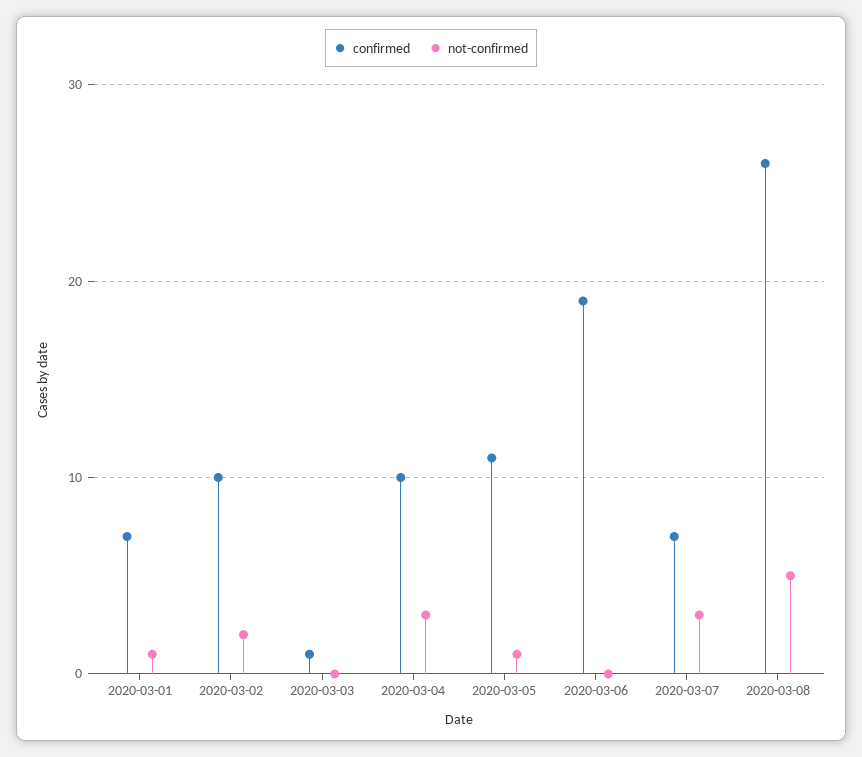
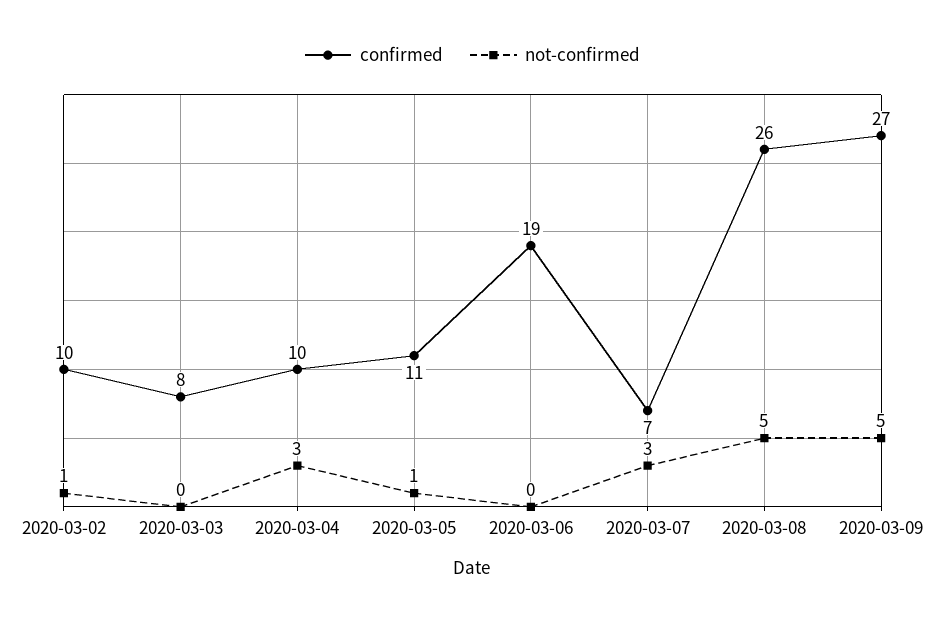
confirmed, 2020-03-01: 7 -> none
not-confirmed, 2020-03-01: 1 -> none
not-confirmed, 2020-03-02: 2 -> 1
confirmed, 2020-03-03: 1 -> 8
confirmed, 2020-03-09: none -> 27
not-confirmed, 2020-03-09: none -> 5

